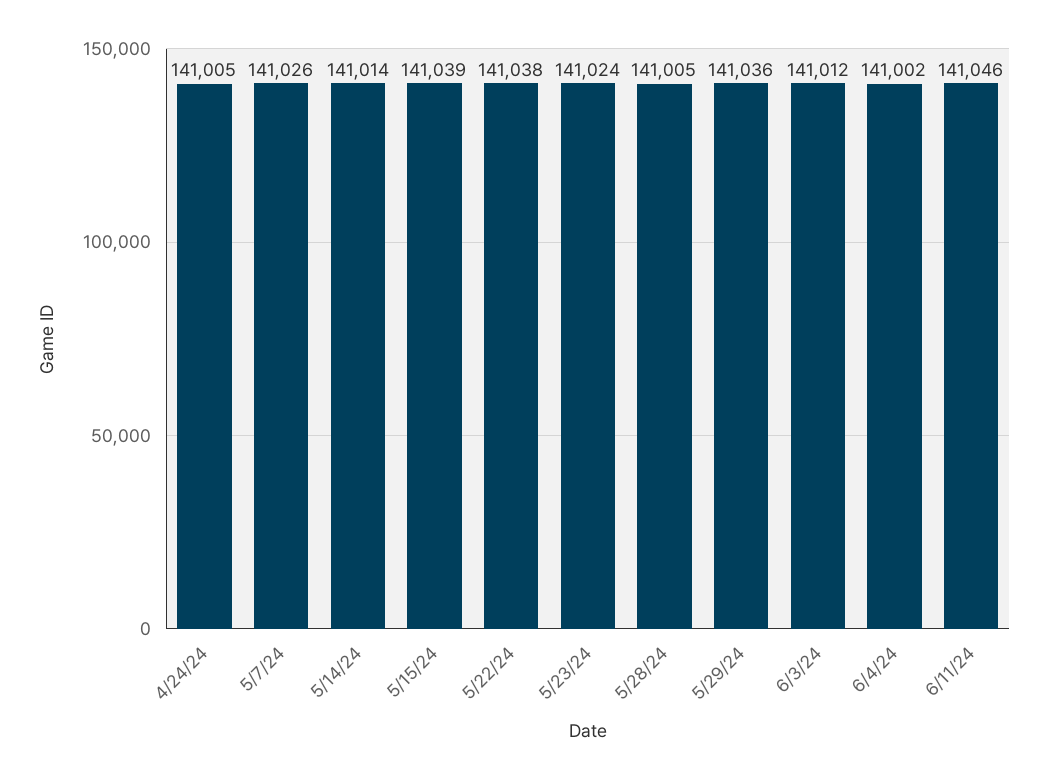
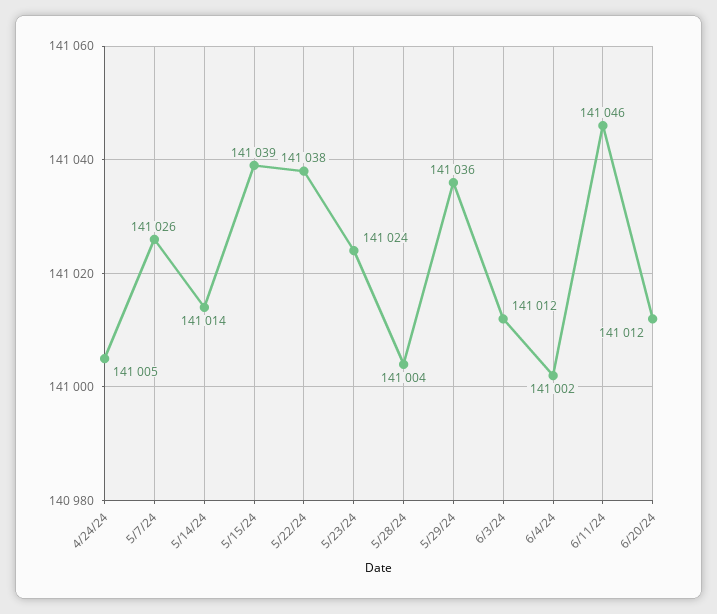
5/28/24: 141005 -> 141004
6/20/24: none -> 141012

